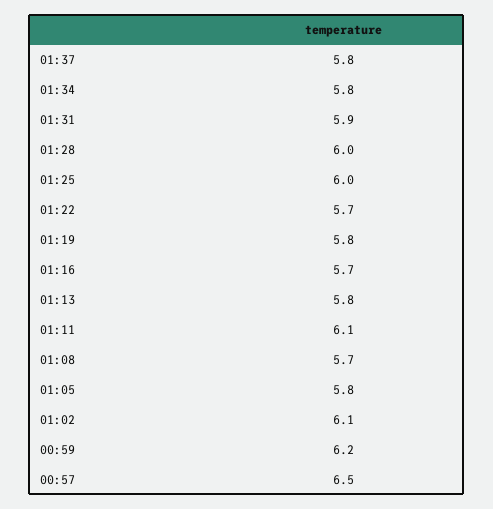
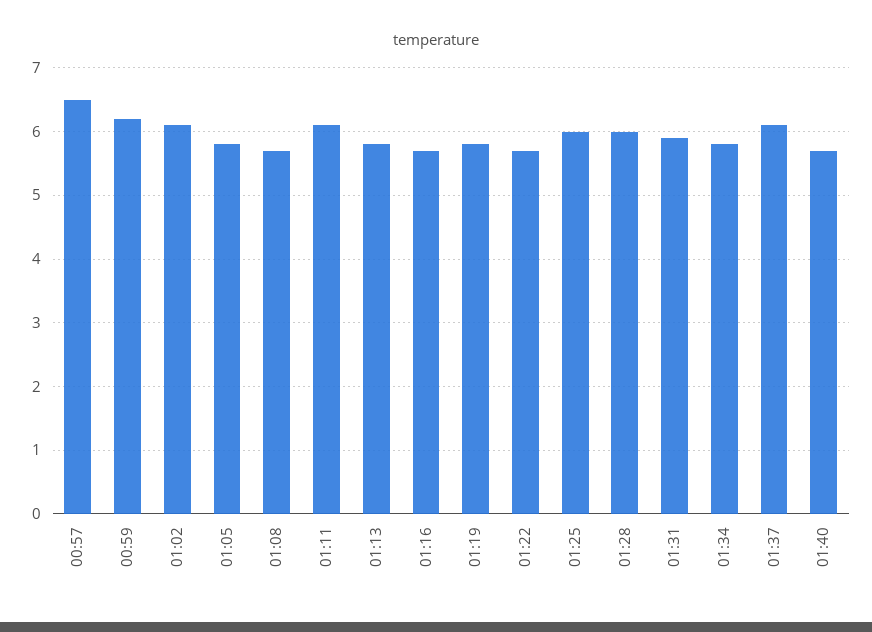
01:37: 5.8 -> 6.1
01:40: none -> 5.7

